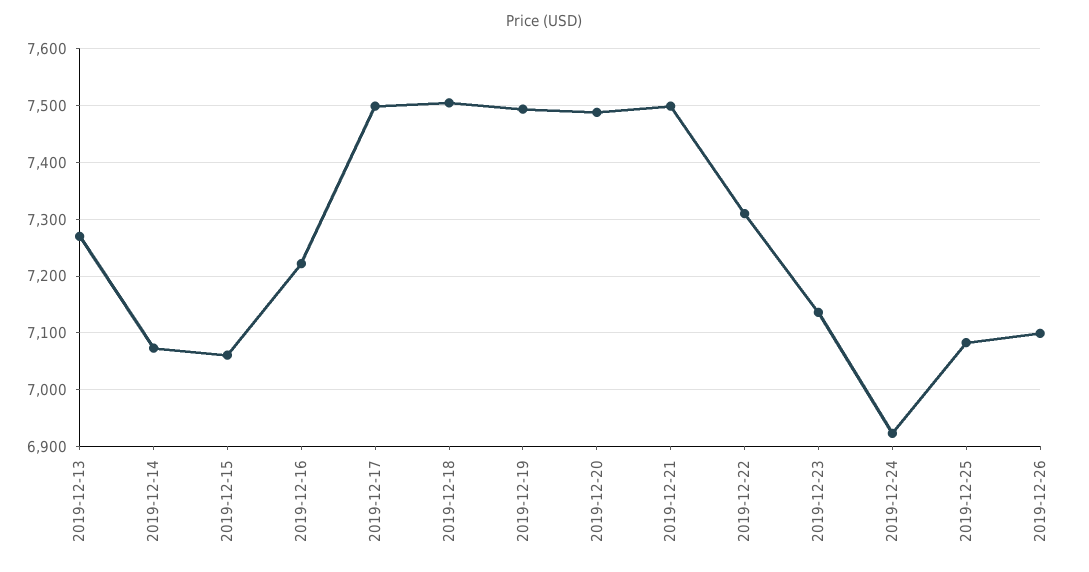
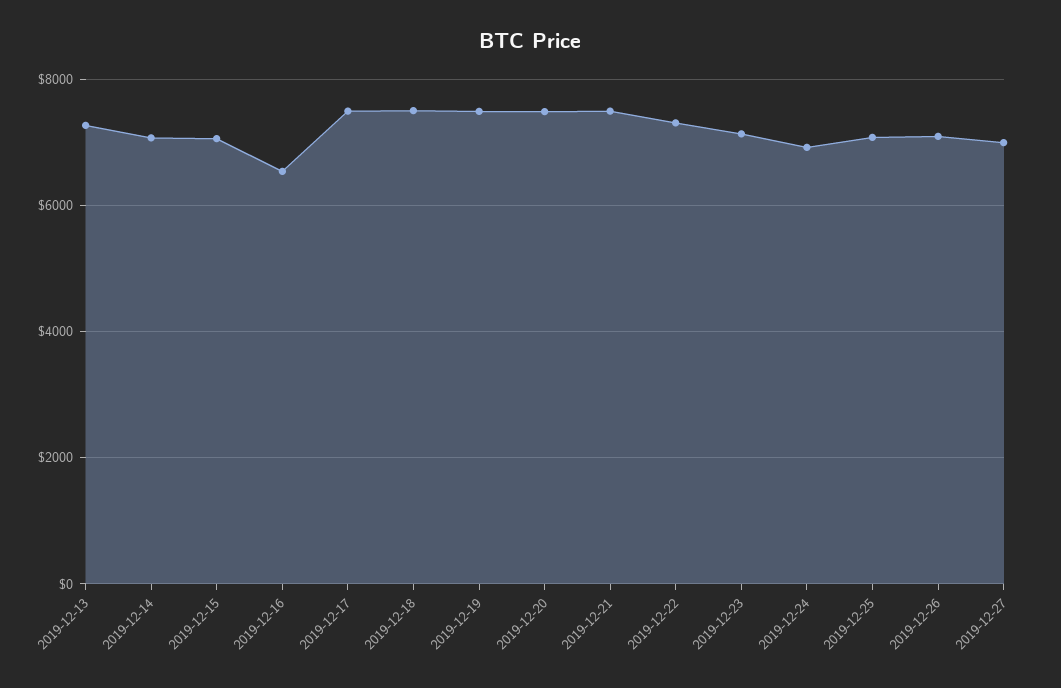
2019-12-16: 7220 -> 6600
2019-12-27: none -> 7000

